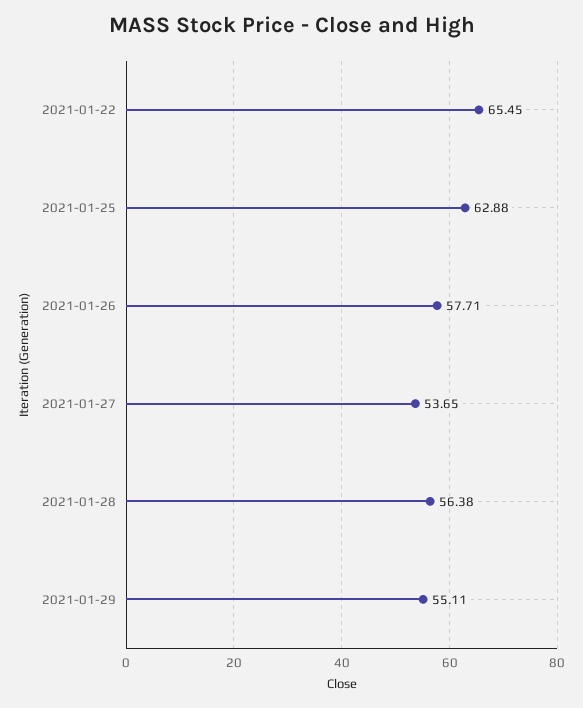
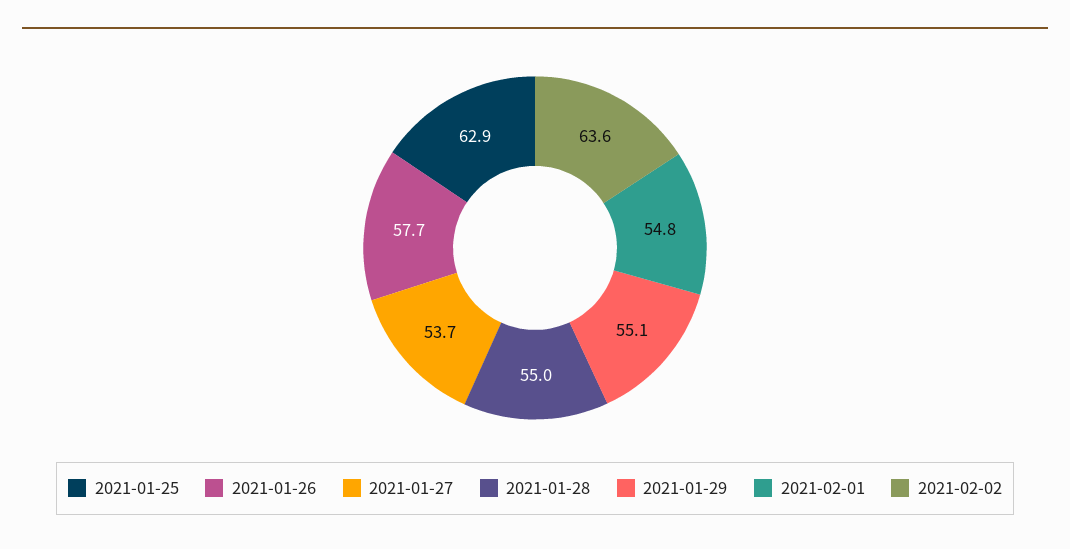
2021-01-22: 65.45 -> none
2021-01-28: 56.38 -> 55
2021-02-01: none -> 54.8
2021-02-02: none -> 63.6

